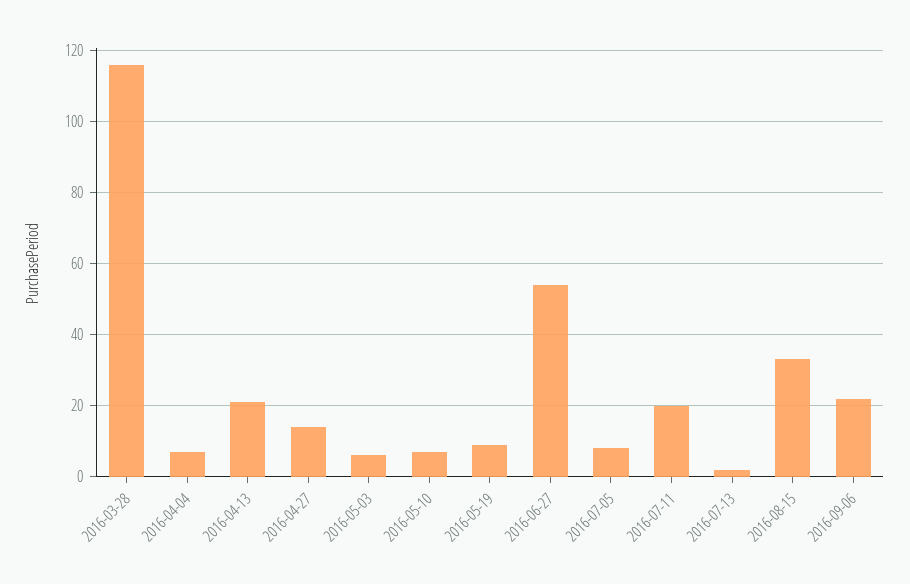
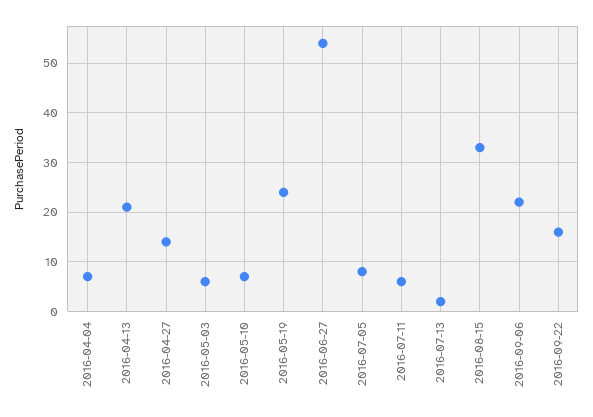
2016-03-28: 115 -> none
2016-05-19: 10 -> 25
2016-07-11: 20 -> 5
2016-09-22: none -> 15

